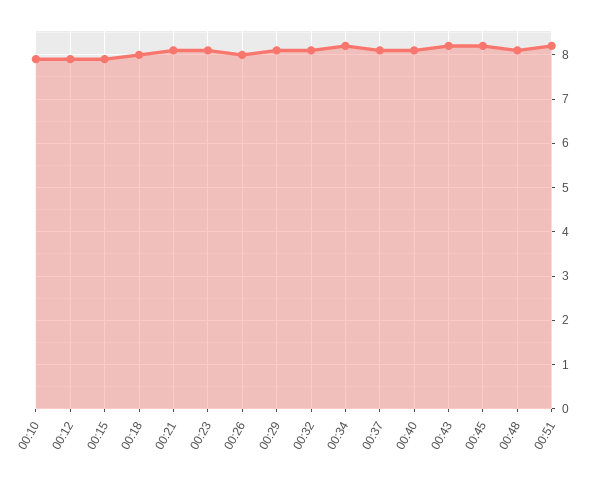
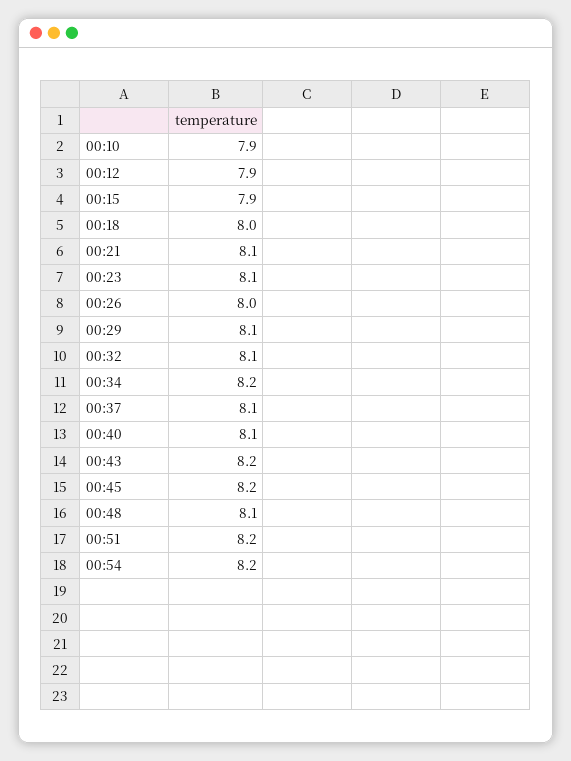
00:54: none -> 8.2

